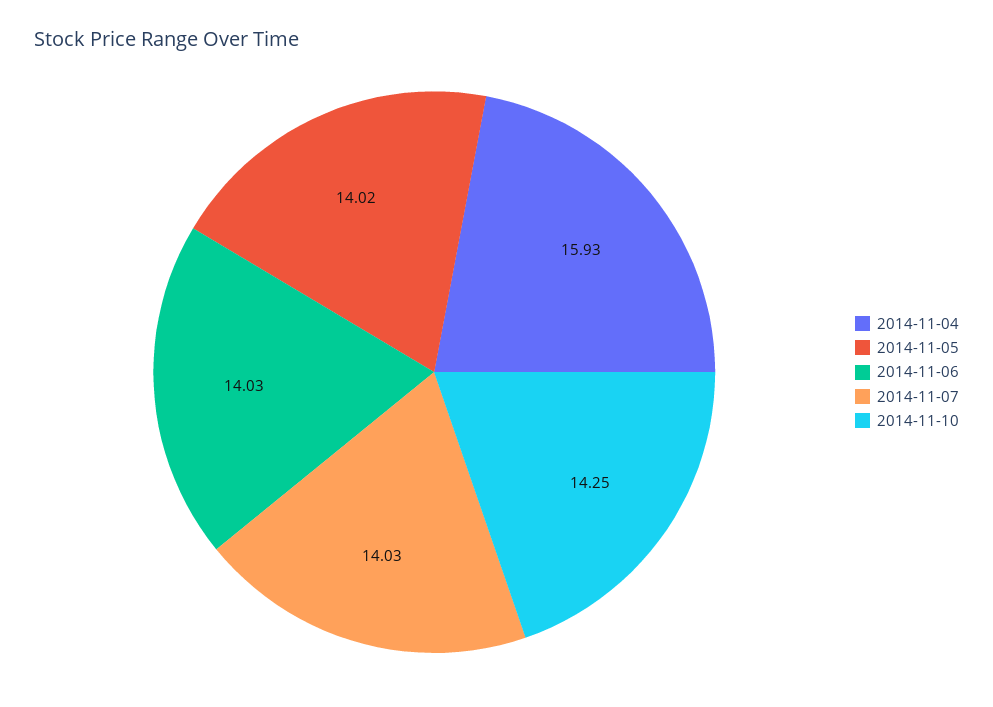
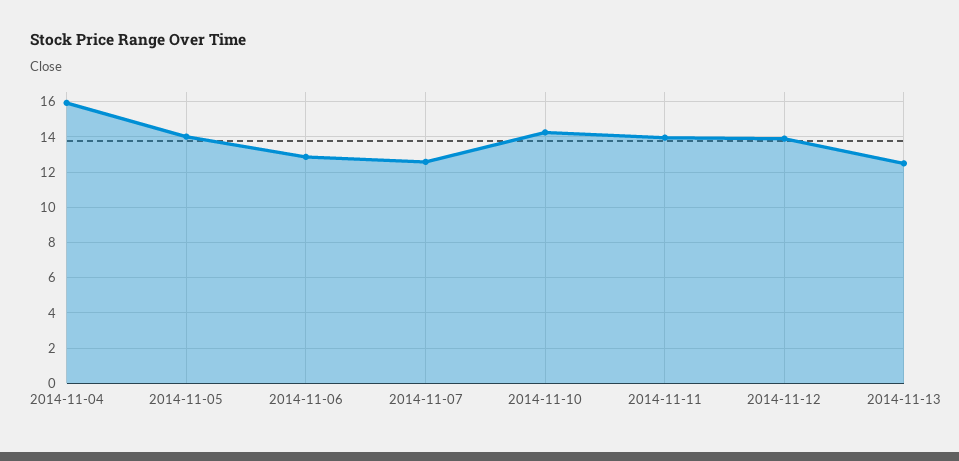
2014-11-06: 14.03 -> 13
2014-11-07: 14.03 -> 12.5
2014-11-11: none -> 14
2014-11-12: none -> 14
2014-11-13: none -> 12.5

